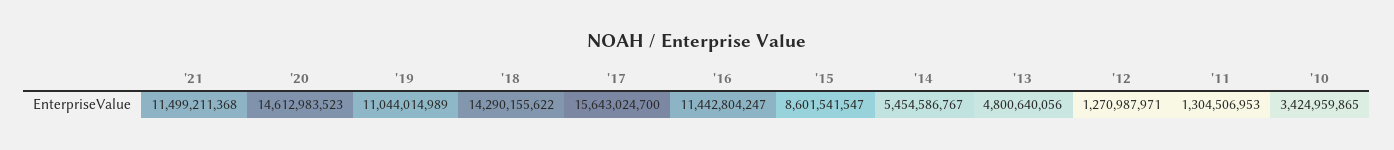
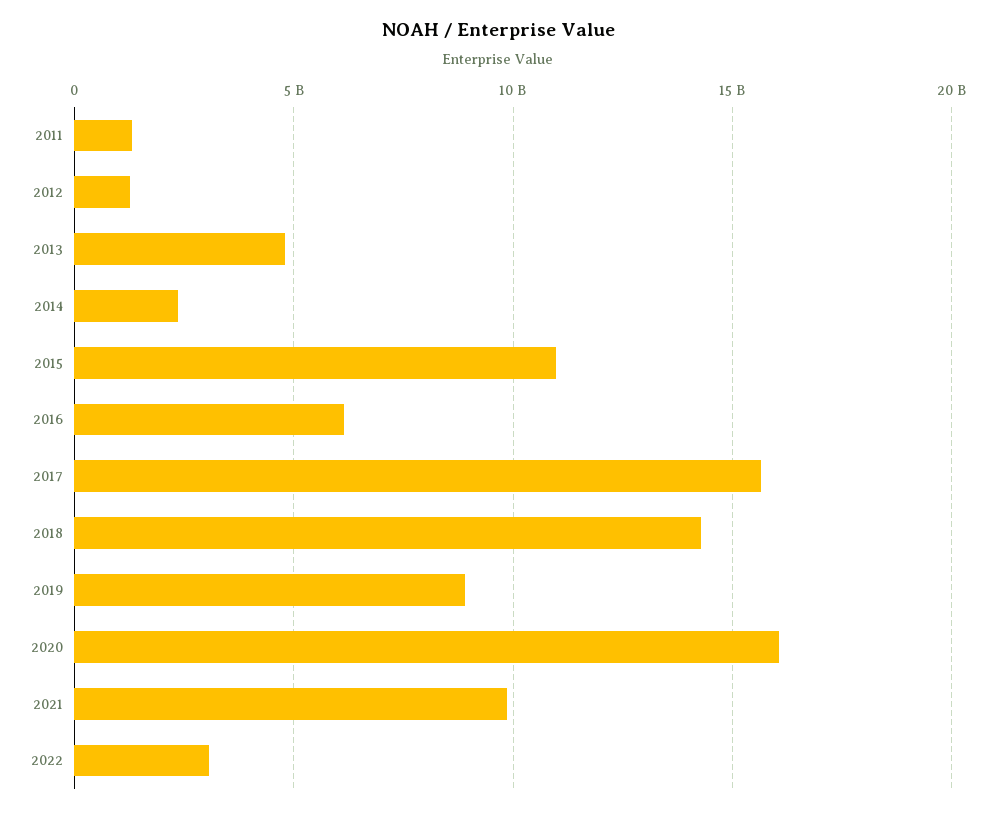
'21: 11499211368 -> 10000000000
'20: 14612983523 -> 16000000000
'19: 11044014989 -> 9000000000
'16: 11442804247 -> 6000000000
'15: 8601541547 -> 11000000000
'14: 5454586767 -> 2500000000
'10: 3424959865 -> none
2022: none -> 3000000000

